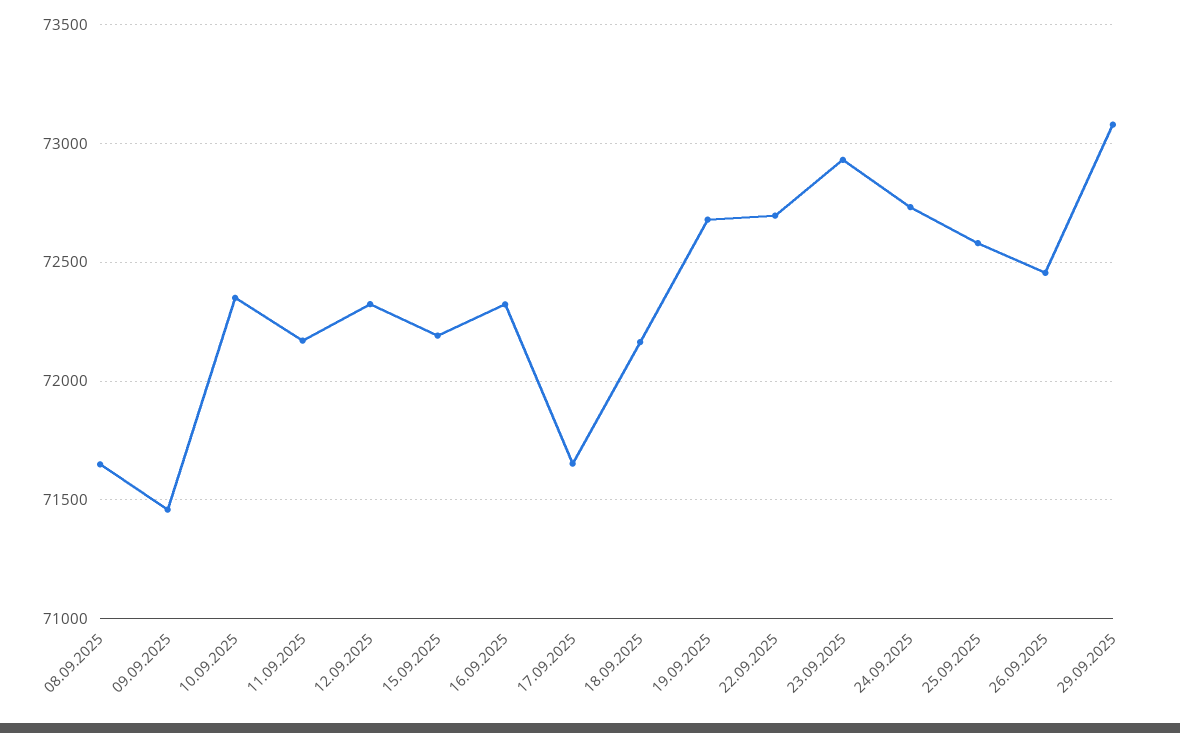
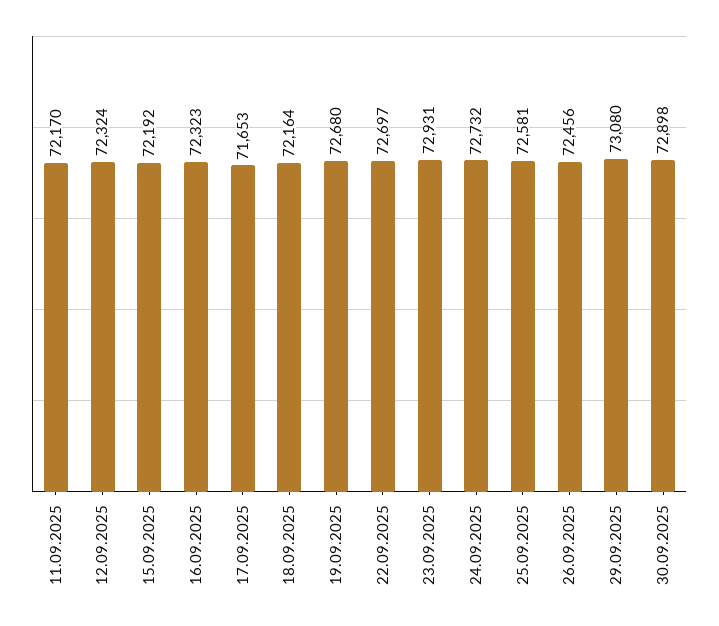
08.09.2025: 71650 -> none
09.09.2025: 71450 -> none
10.09.2025: 72350 -> none
30.09.2025: none -> 72898

